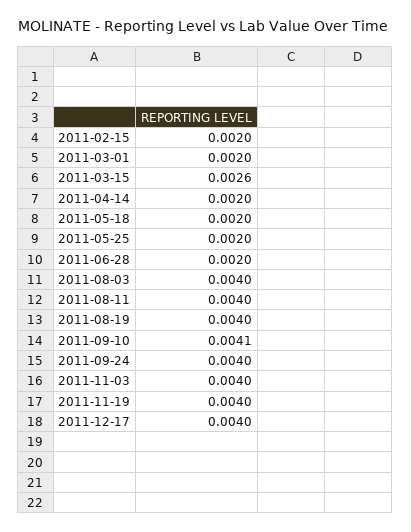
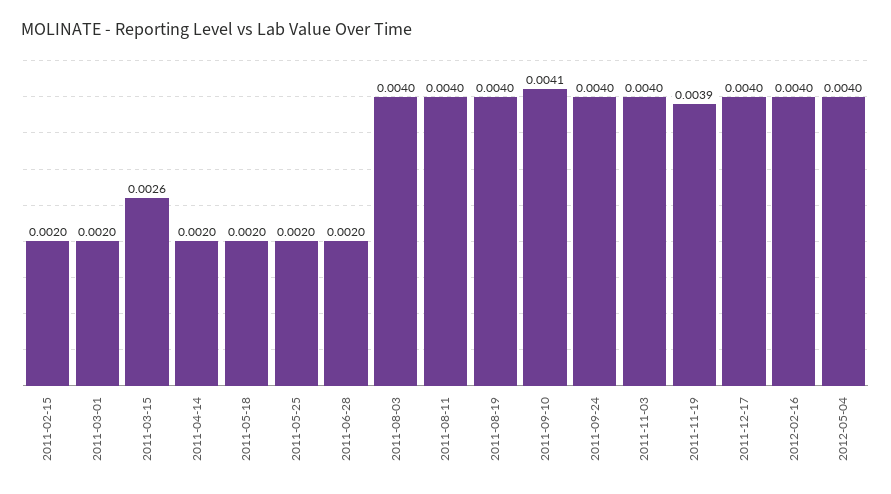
2011-11-19: 0.004 -> 0.0039
2012-02-16: none -> 0.004
2012-05-04: none -> 0.004

